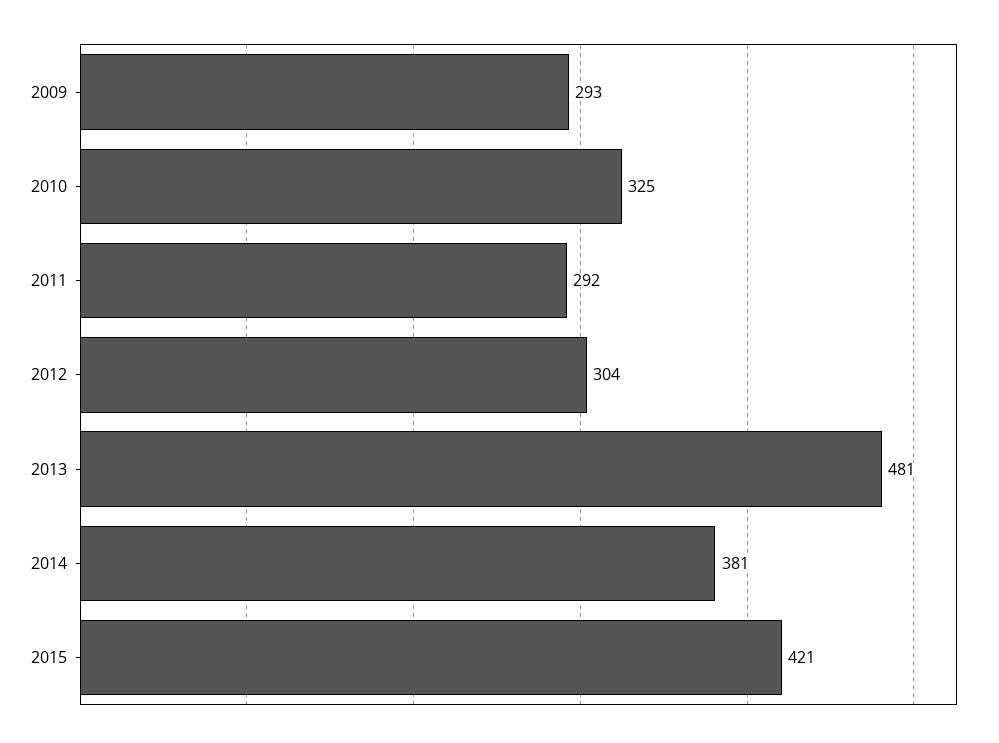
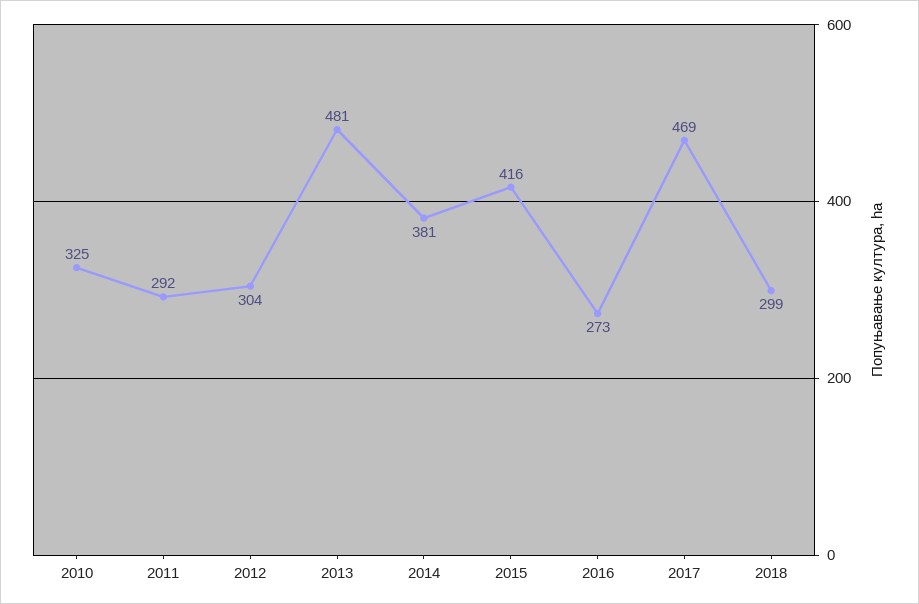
2009: 293 -> none
2015: 421 -> 416
2016: none -> 273
2017: none -> 469
2018: none -> 299

